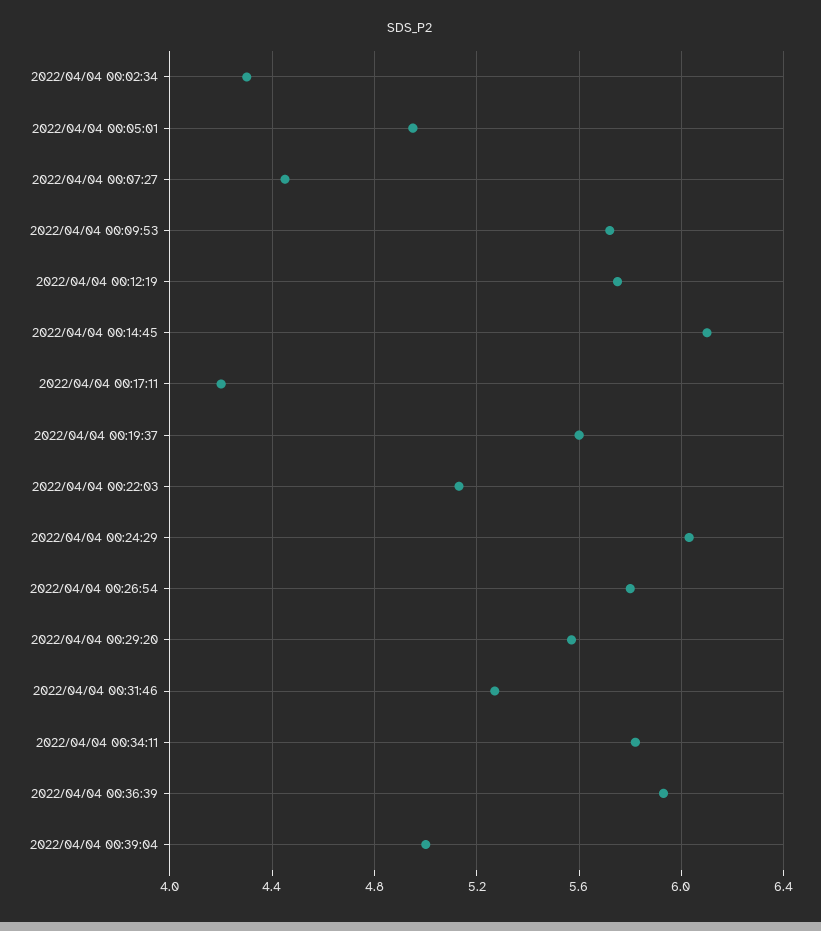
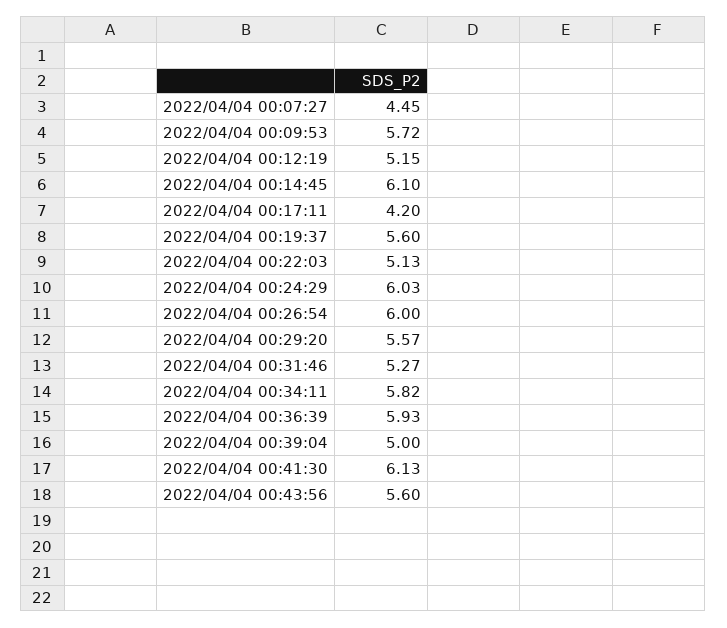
2022/04/04 00:02:34: 4.3 -> none
2022/04/04 00:05:01: 4.95 -> none
2022/04/04 00:12:19: 5.75 -> 5.15
2022/04/04 00:26:54: 5.8 -> 6
2022/04/04 00:41:30: none -> 6.13
2022/04/04 00:43:56: none -> 5.6

